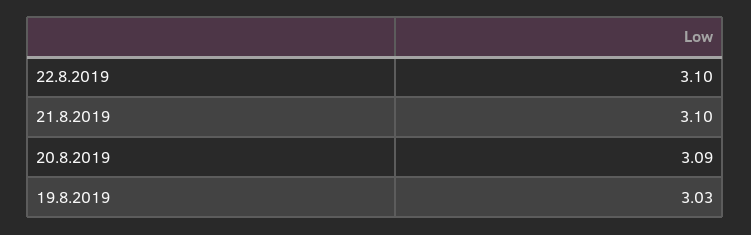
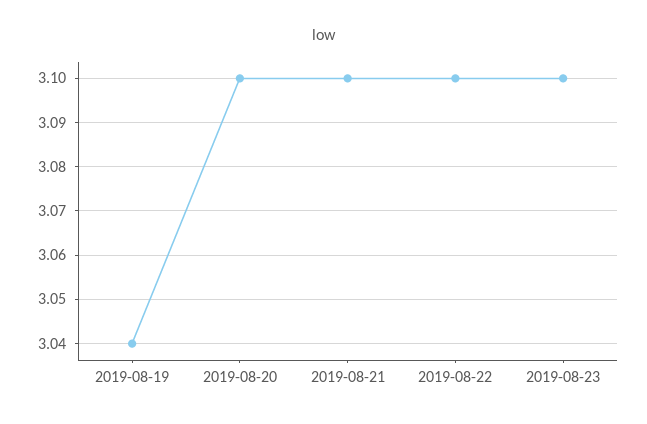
20.8.2019: 3.09 -> 3.1
19.8.2019: 3.03 -> 3.04
2019-08-23: none -> 3.1

